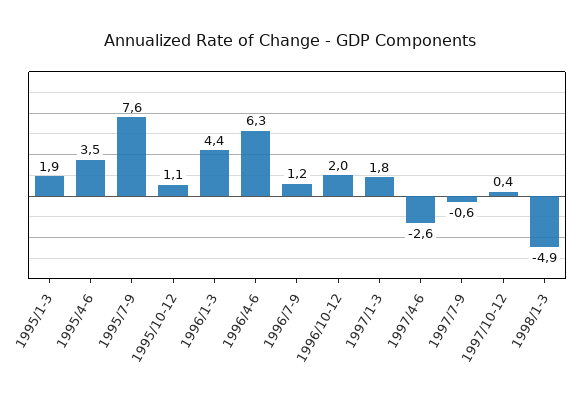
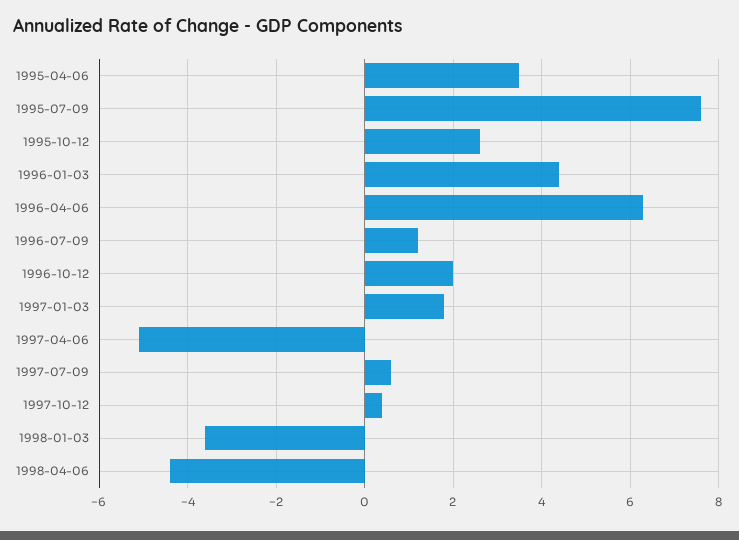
1995/1-3: 1.9 -> none
1995/10-12: 1.1 -> 2.5
1997/4-6: -2.6 -> -5
1997/7-9: -0.6 -> 0.5
1998/1-3: -4.9 -> -3.5
1998-04-06: none -> -4.5

